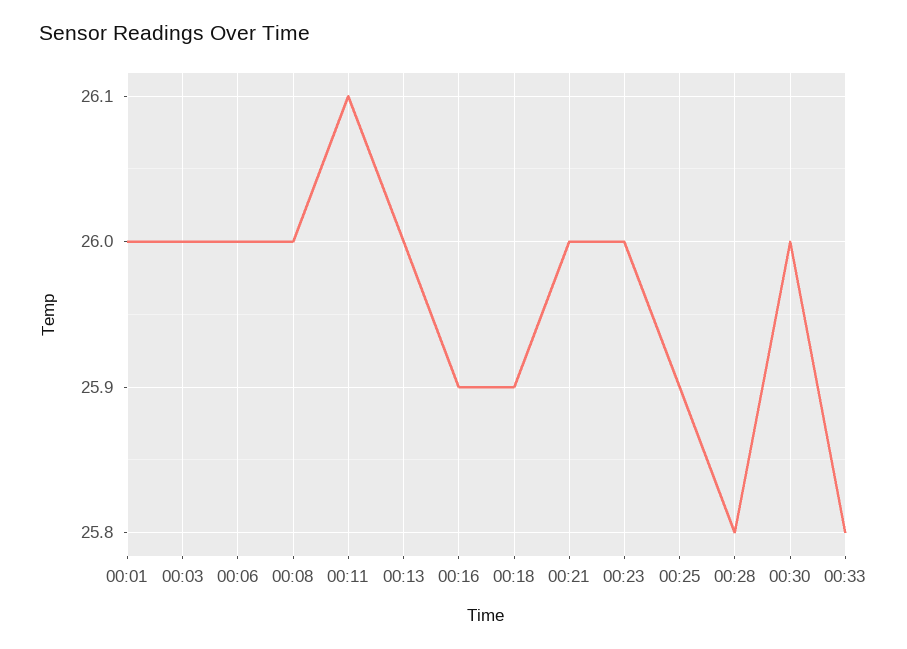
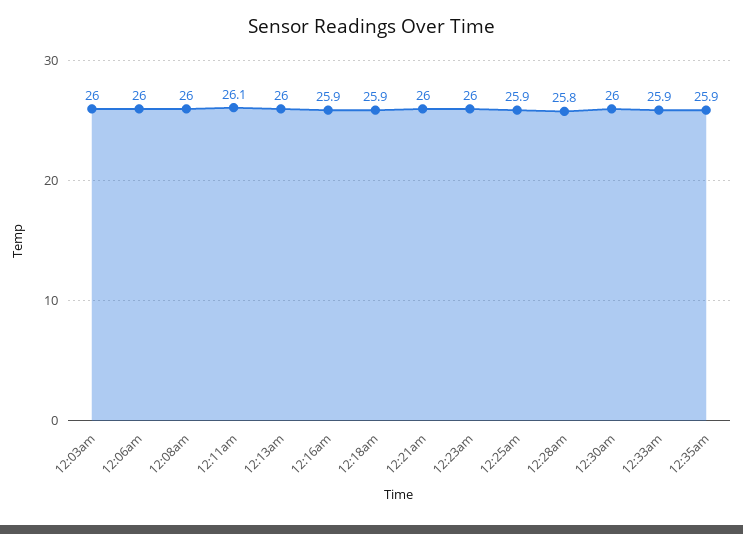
00:01: 26 -> none
00:33: 25.8 -> 25.9
12:35am: none -> 25.9

